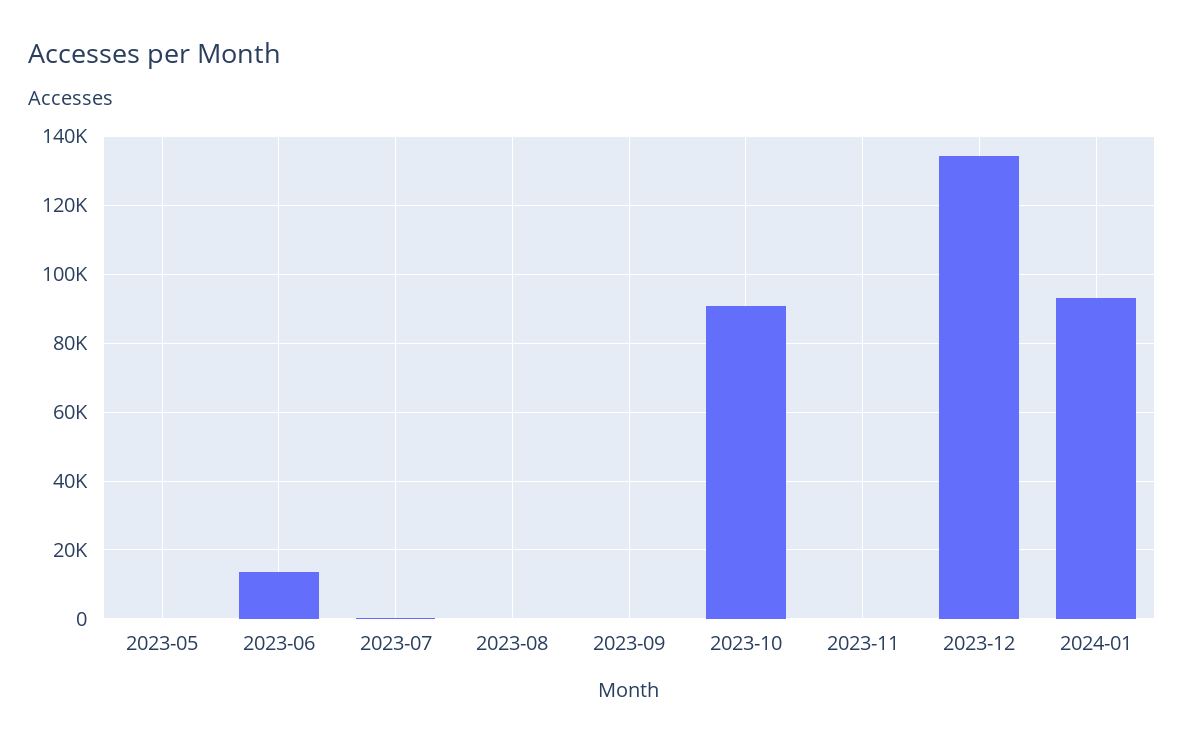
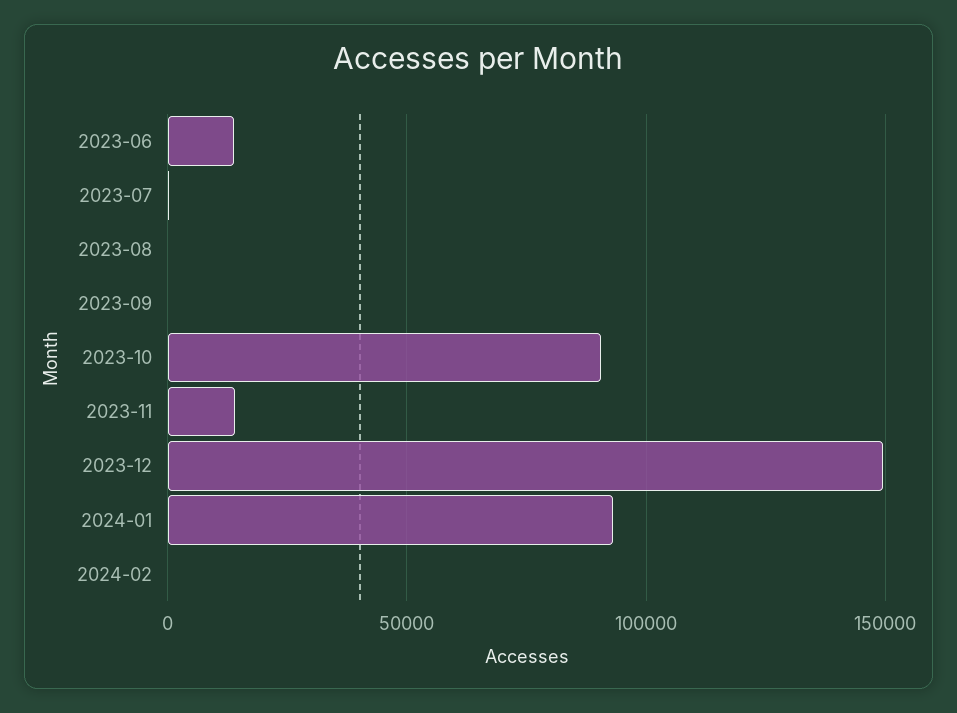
2023-05: 0 -> none
2023-11: 0 -> 15000
2023-12: 134000 -> 150000
2024-02: none -> 0

